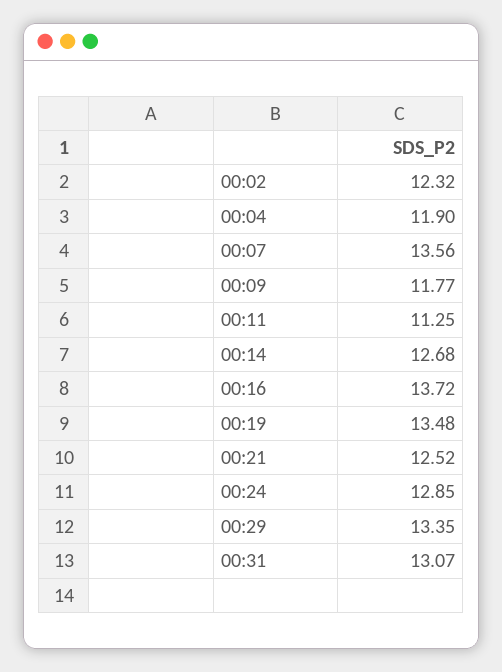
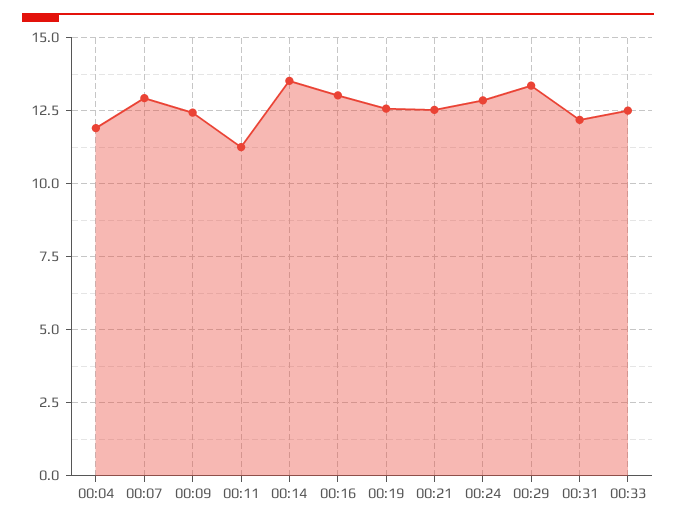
00:02: 12.32 -> none
00:07: 13.56 -> 13
00:09: 11.77 -> 12.5
00:14: 12.68 -> 13.5
00:16: 13.72 -> 13
00:19: 13.48 -> 12.5
00:31: 13.07 -> 12.25
00:33: none -> 12.5

